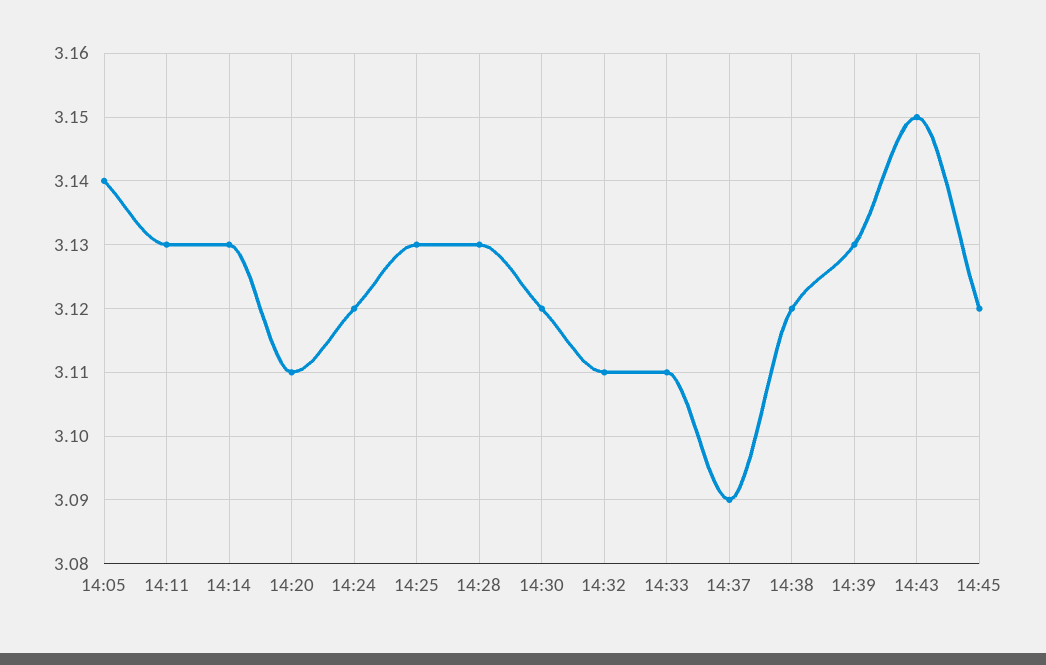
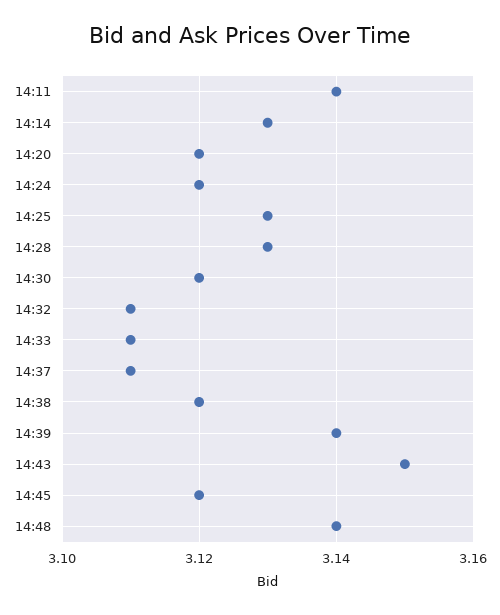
14:05: 3.14 -> none
14:11: 3.13 -> 3.14
14:20: 3.11 -> 3.12
14:37: 3.09 -> 3.11
14:39: 3.13 -> 3.14
14:48: none -> 3.14

